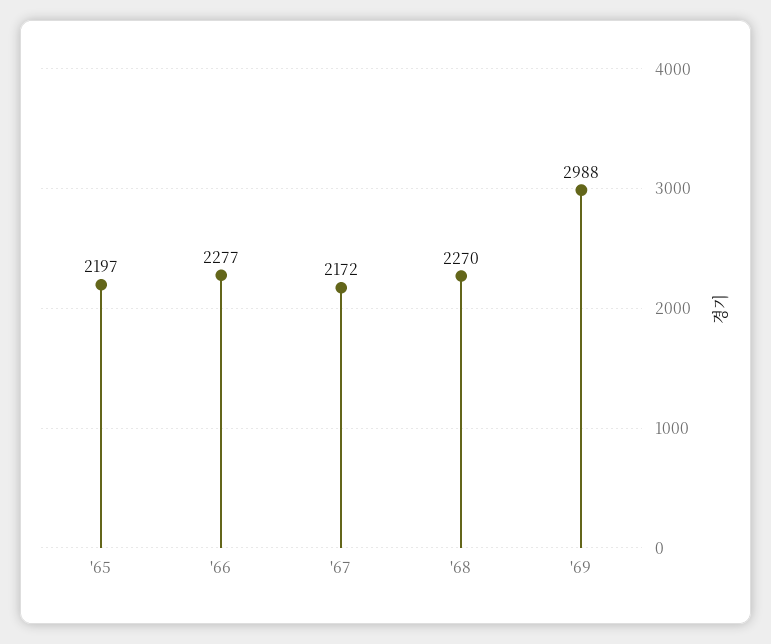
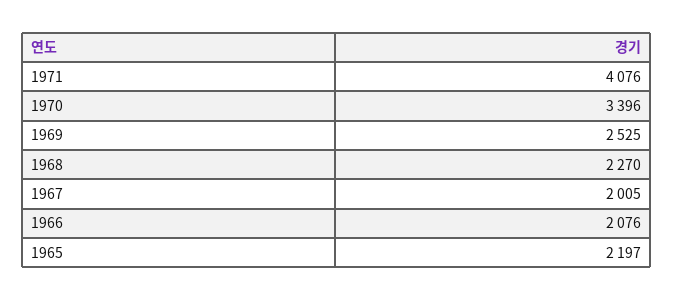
'66: 2277 -> 2076
'67: 2172 -> 2005
'69: 2988 -> 2525
1971: none -> 4076
1970: none -> 3396

